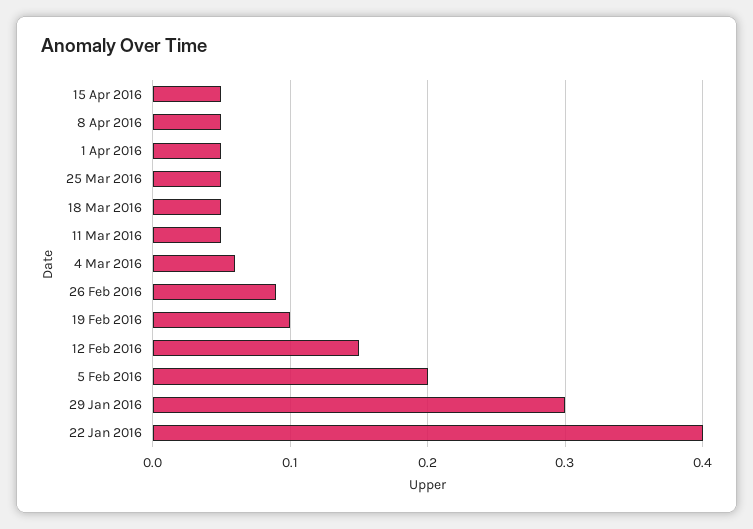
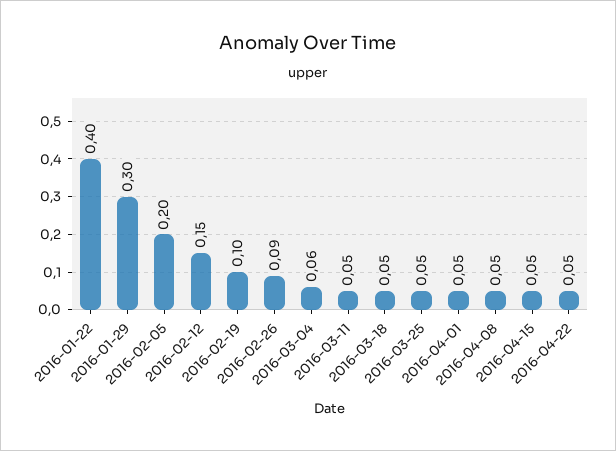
2016-04-22: none -> 0.05

